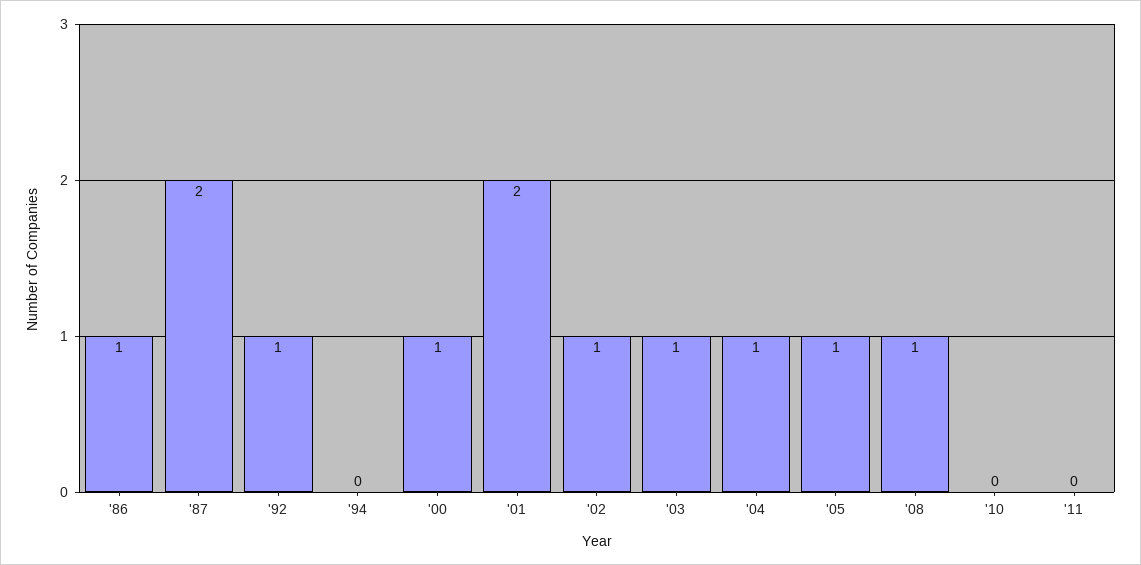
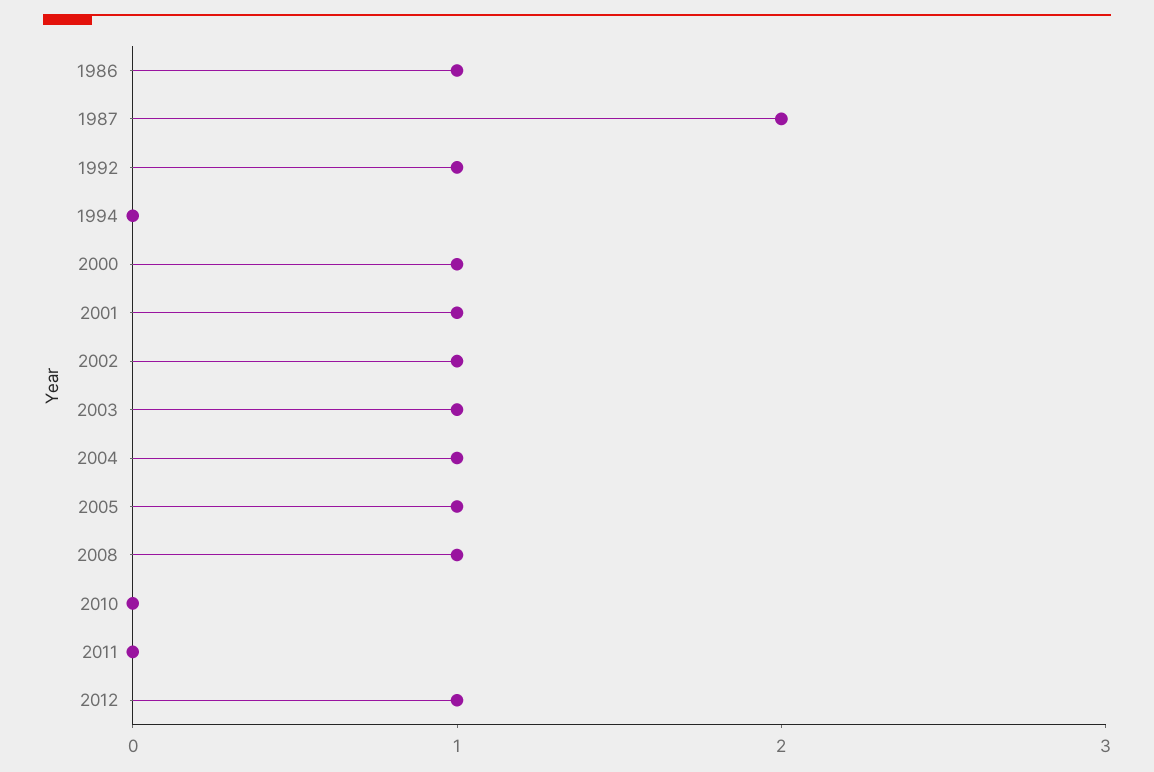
'01: 2 -> 1
2012: none -> 1

